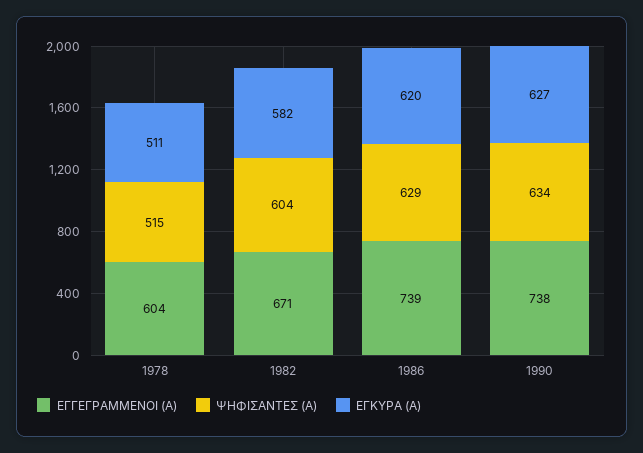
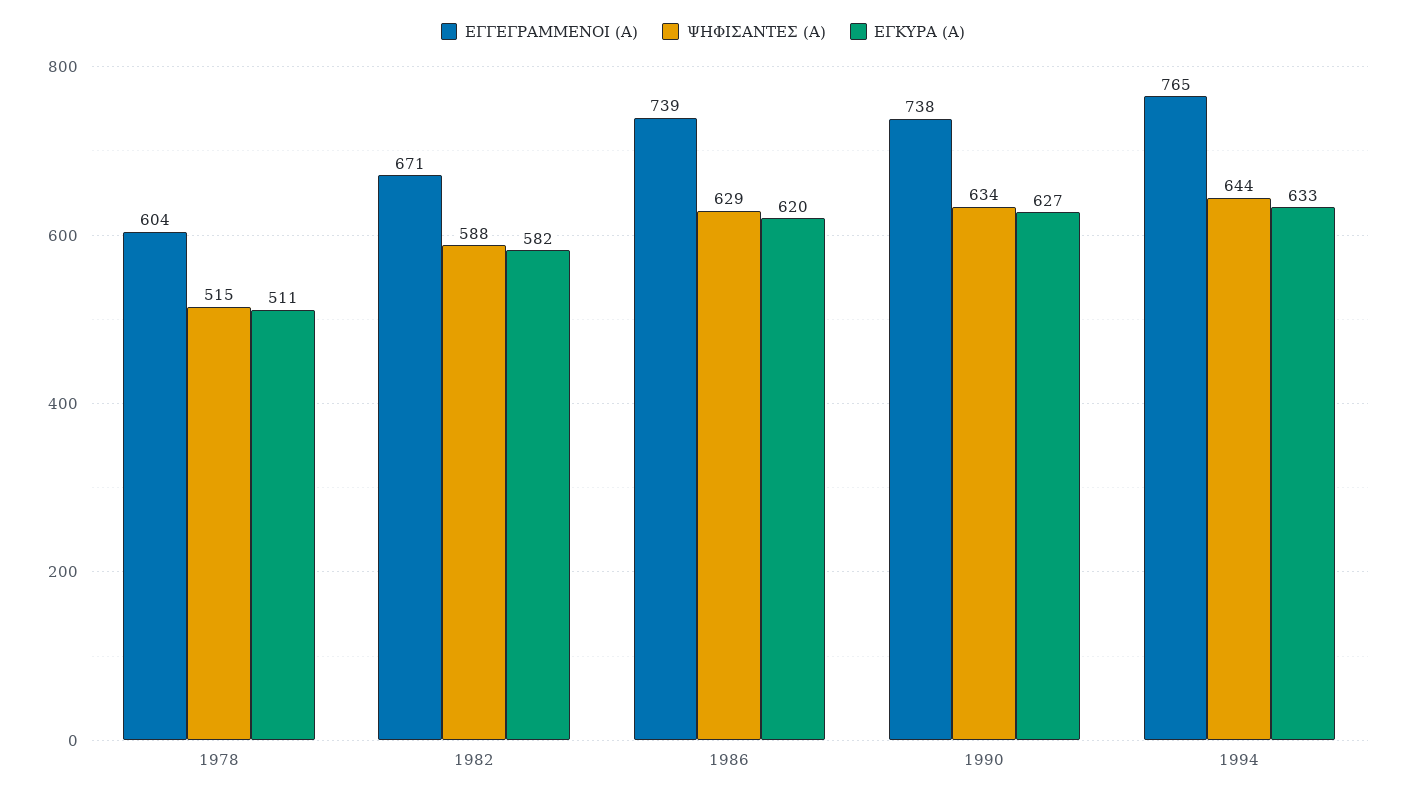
ΨΗΦΙΣΑΝΤΕΣ (Α), 1982: 604 -> 588
ΕΓΓΕΓΡΑΜΜΕΝΟΙ (Α), 1994: none -> 765
ΨΗΦΙΣΑΝΤΕΣ (Α), 1994: none -> 644
ΕΓΚΥΡΑ (Α), 1994: none -> 633

